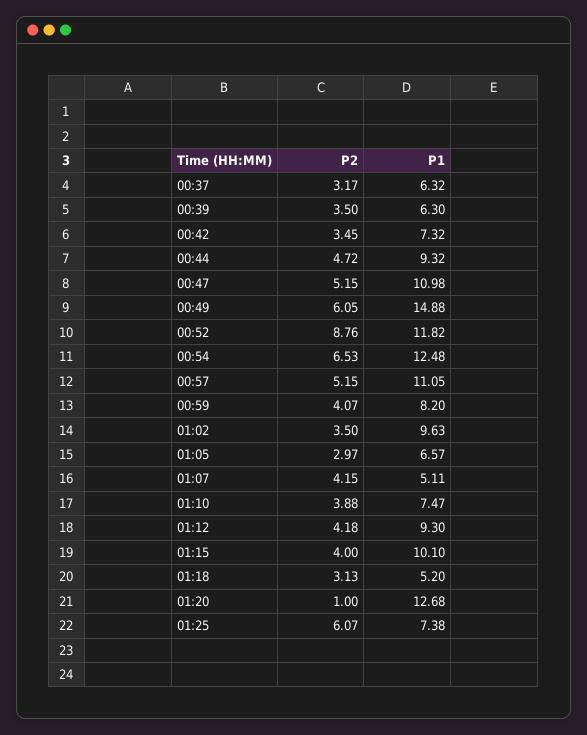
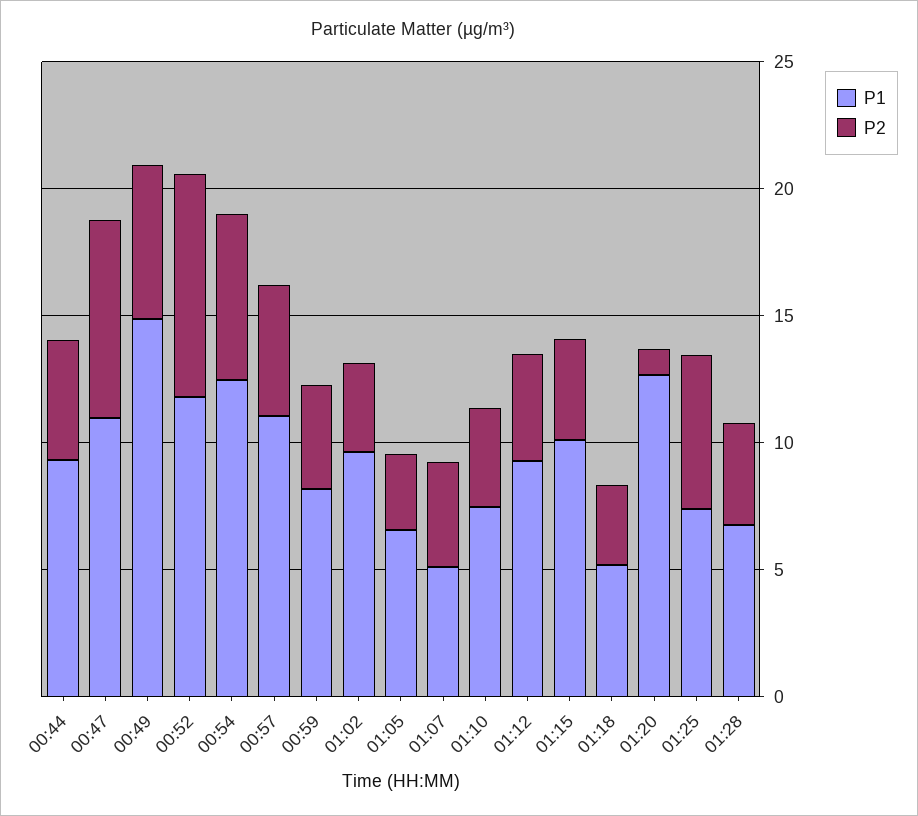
P2, 00:37: 3.17 -> none
P1, 00:37: 6.32 -> none
P2, 00:39: 3.5 -> none
P1, 00:39: 6.3 -> none
P2, 00:42: 3.45 -> none
P1, 00:42: 7.32 -> none
P2, 00:47: 5.15 -> 8
P1, 01:28: none -> 7
P2, 01:28: none -> 4

